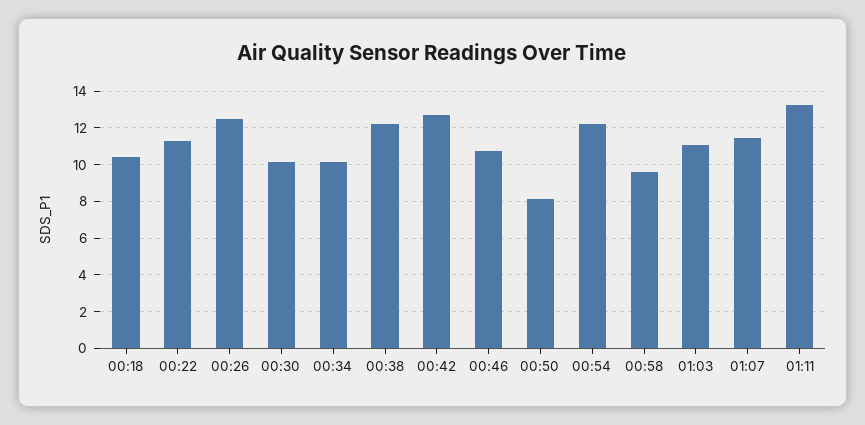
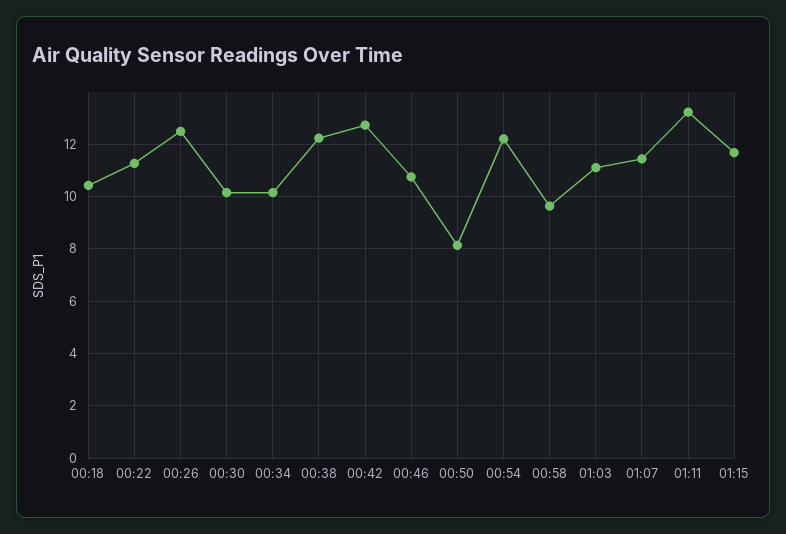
01:15: none -> 11.75

